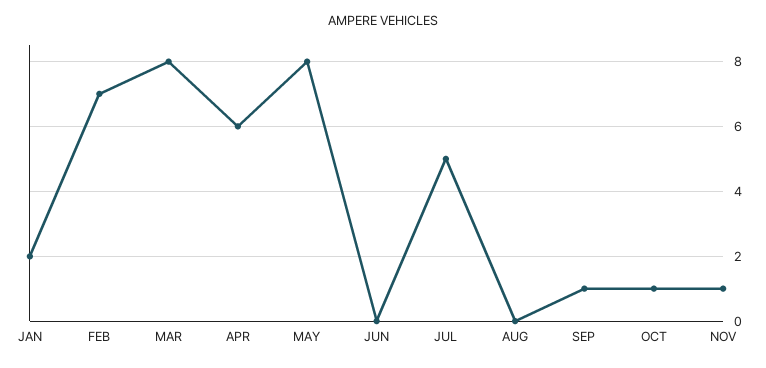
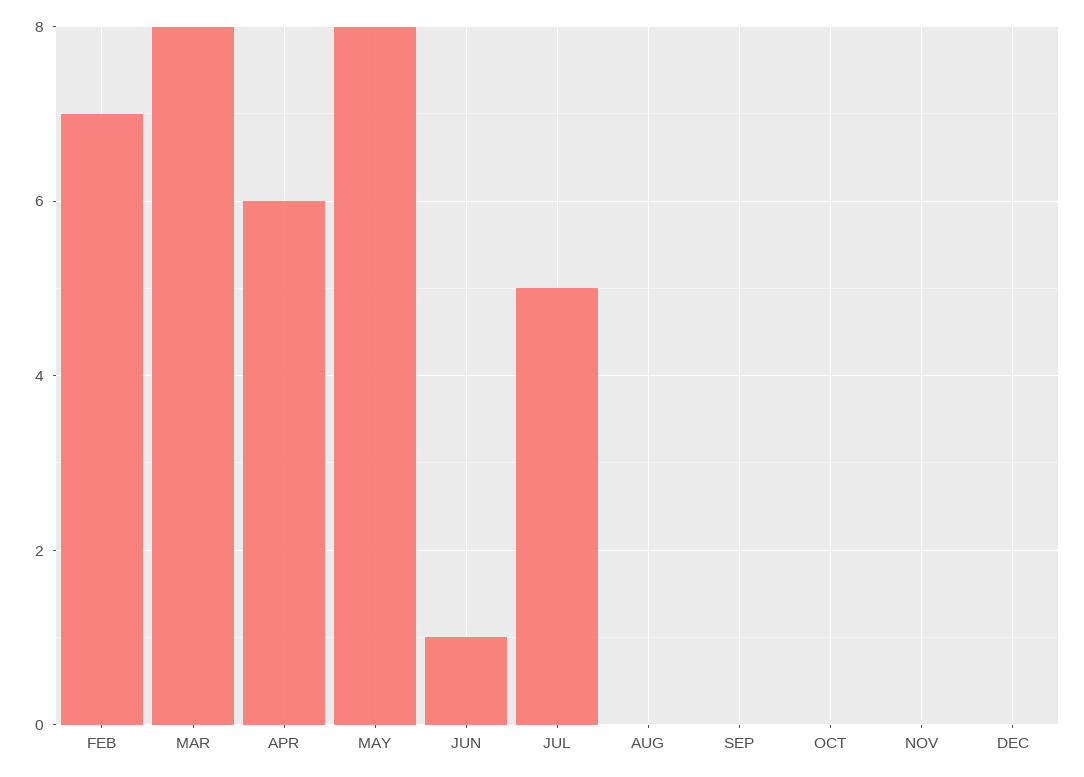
JAN: 2 -> none
JUN: 0 -> 1
SEP: 1 -> 0
OCT: 1 -> 0
NOV: 1 -> 0
DEC: none -> 0

